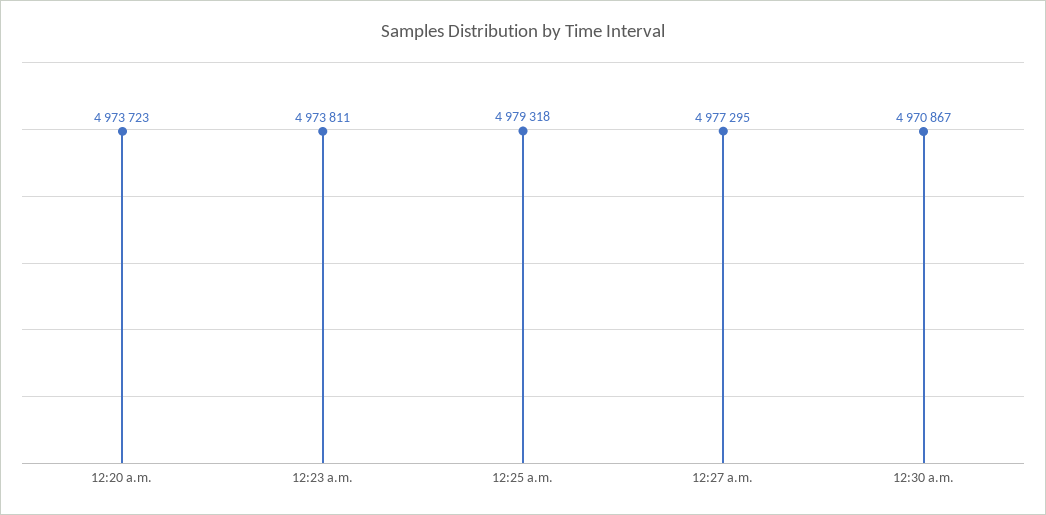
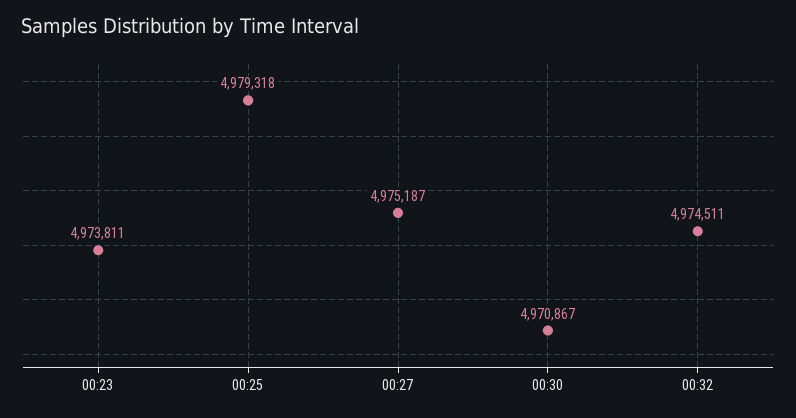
12:20 a.m.: 4973723 -> none
12:27 a.m.: 4977295 -> 4975187
00:32: none -> 4974511

